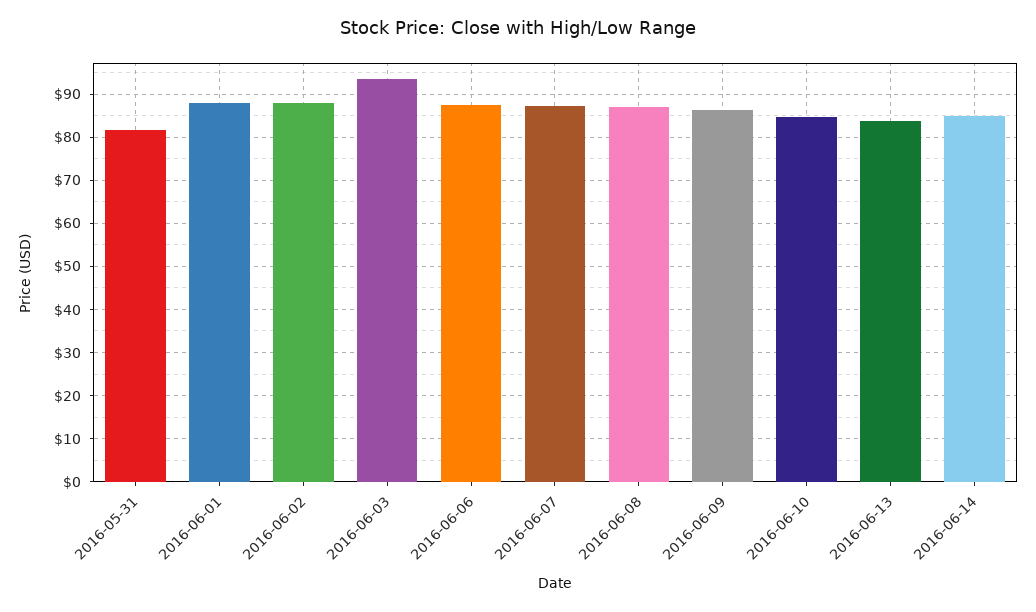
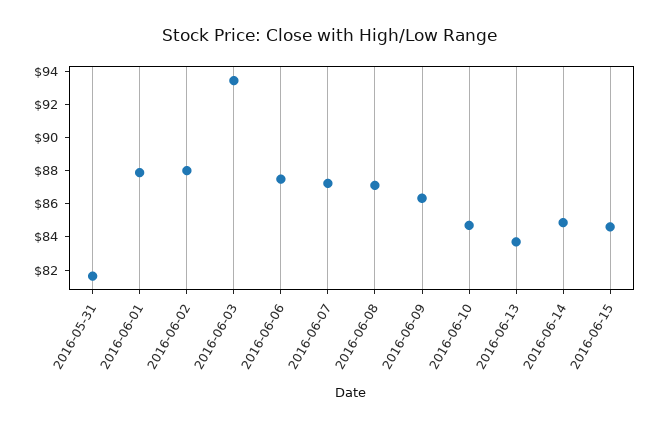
2016-06-15: none -> 84.5

